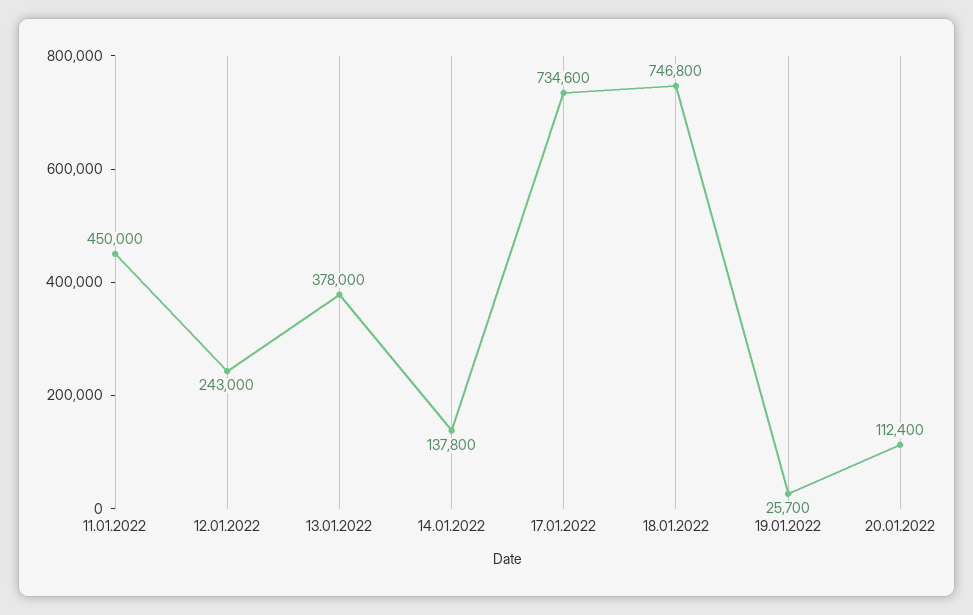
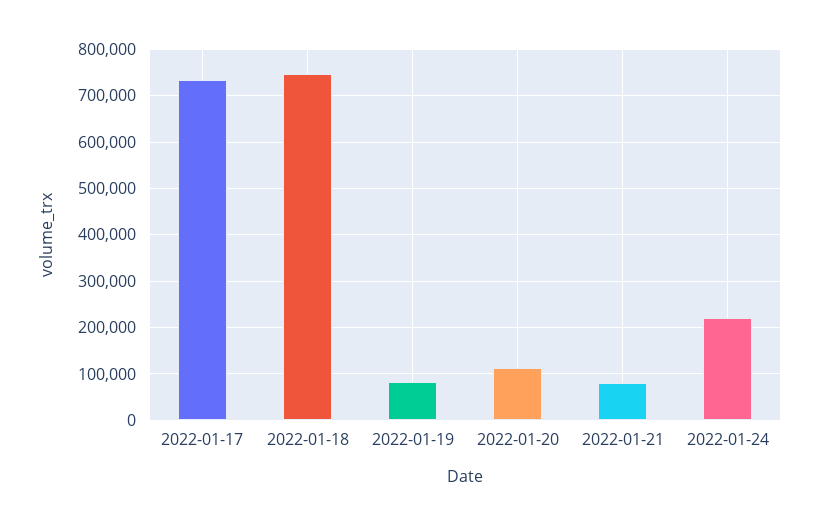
11.01.2022: 450000 -> none
12.01.2022: 243000 -> none
13.01.2022: 378000 -> none
14.01.2022: 137800 -> none
19.01.2022: 25700 -> 80000
2022-01-21: none -> 80000
2022-01-24: none -> 220000

